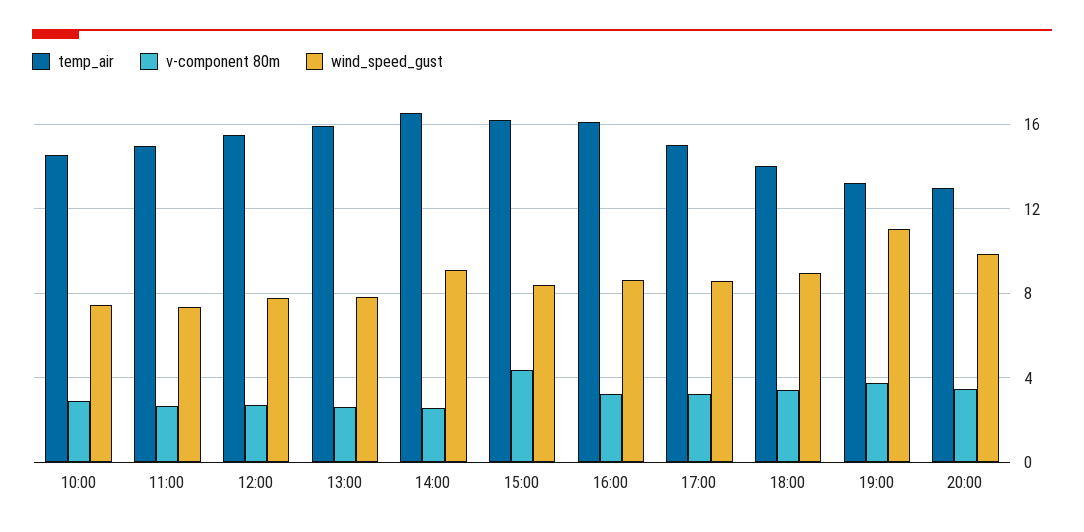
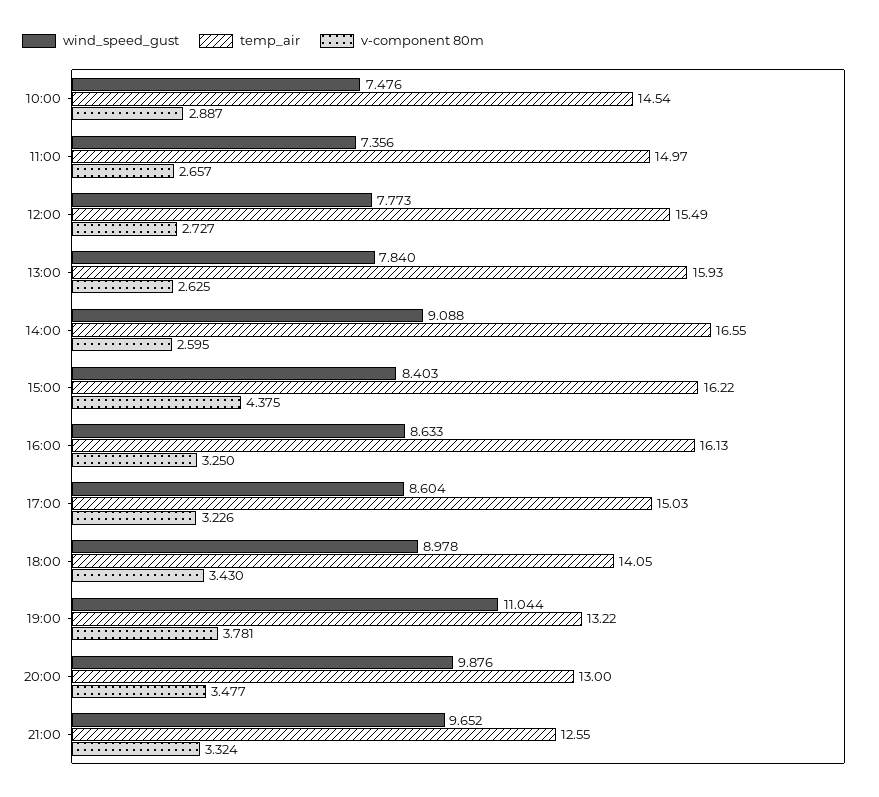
wind_speed_gust, 21:00: none -> 9.652
temp_air, 21:00: none -> 12.55
v-component 80m, 21:00: none -> 3.324

